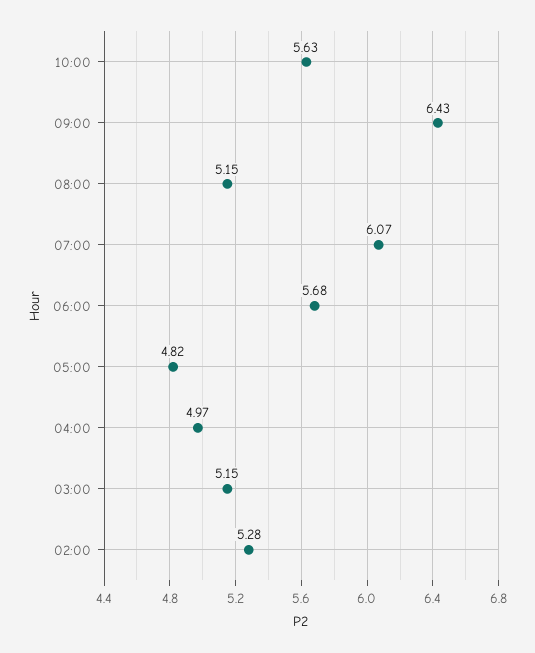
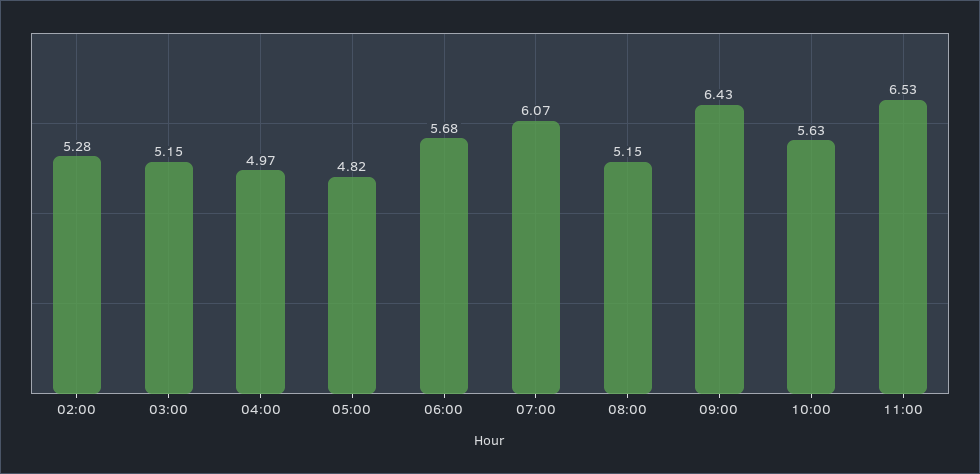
11:00: none -> 6.53

